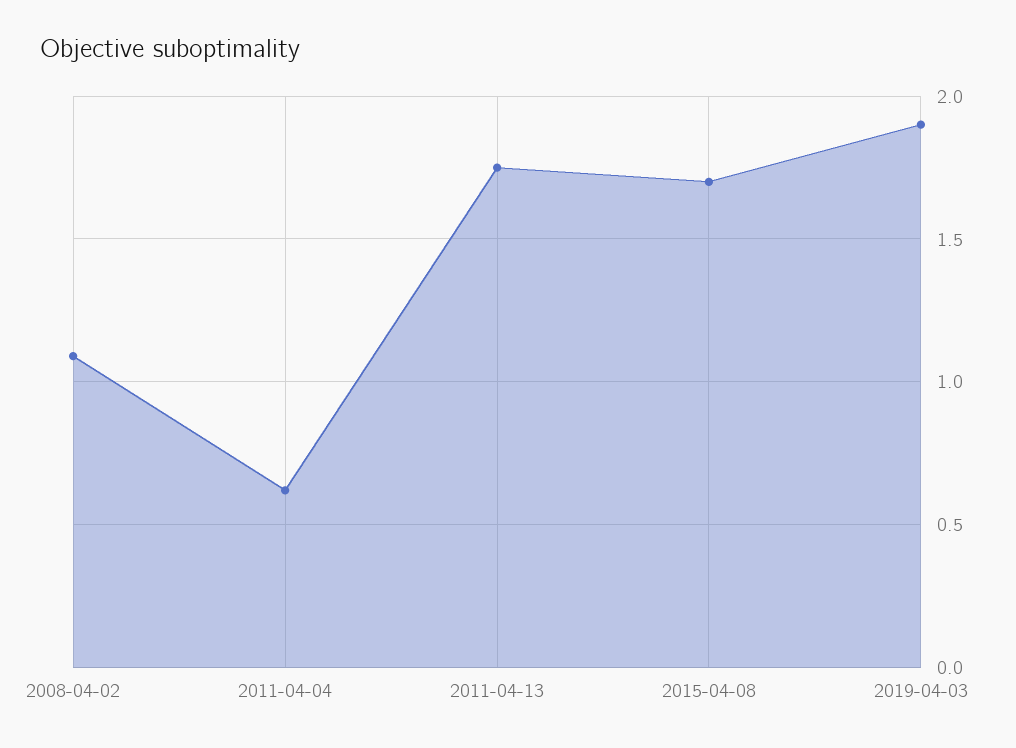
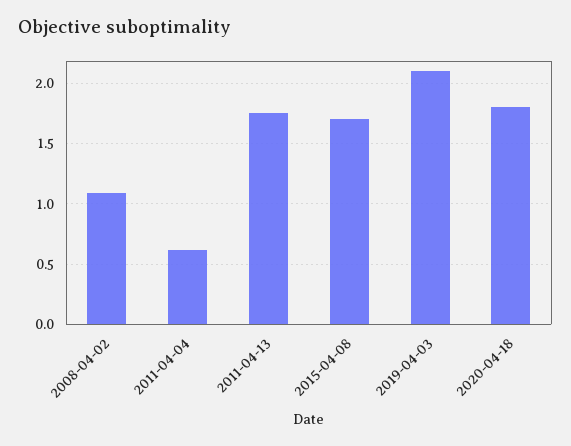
2019-04-03: 1.9 -> 2.1
2020-04-18: none -> 1.8

